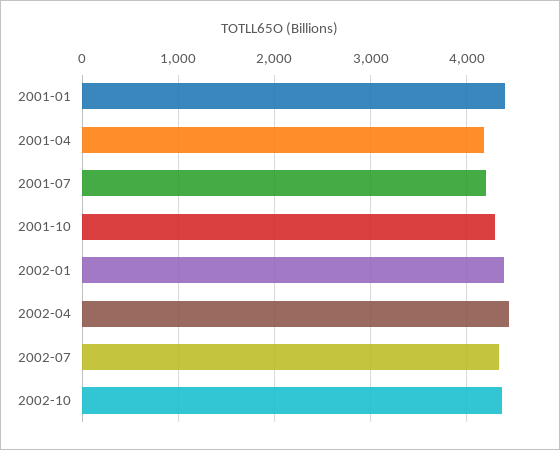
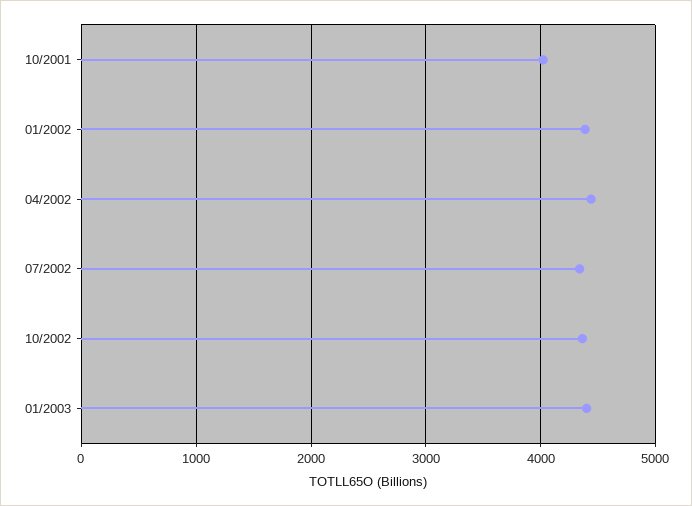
2001-01: 4400 -> none
2001-04: 4200 -> none
2001-07: 4200 -> none
2001-10: 4300 -> 4000
01/2003: none -> 4400

